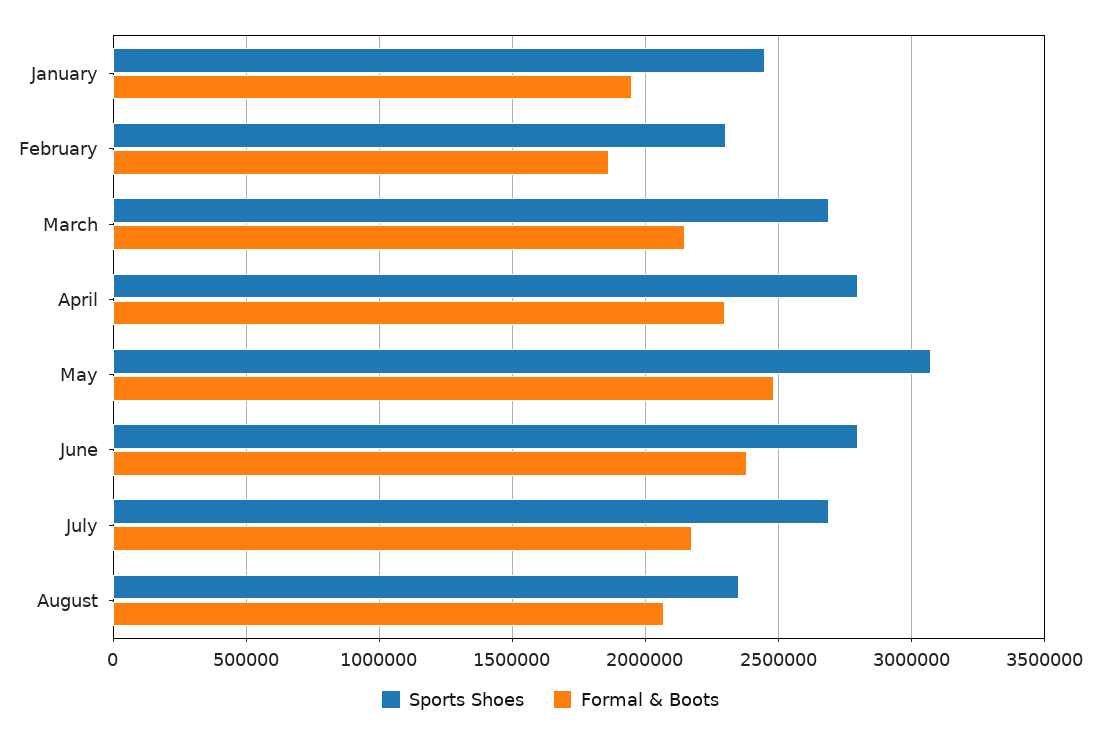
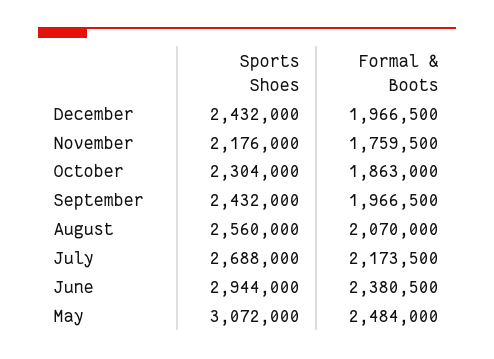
Sports Shoes, January: 2450000 -> none
Formal & Boots, January: 1950000 -> none
Sports Shoes, February: 2300000 -> none
Formal & Boots, February: 1850000 -> none
Sports Shoes, March: 2700000 -> none
Formal & Boots, March: 2150000 -> none
Sports Shoes, April: 2800000 -> none
Formal & Boots, April: 2300000 -> none
Sports Shoes, June: 2800000 -> 2944000
Sports Shoes, August: 2350000 -> 2560000
Sports Shoes, December: none -> 2432000
Formal & Boots, December: none -> 1966500
Sports Shoes, November: none -> 2176000
Formal & Boots, November: none -> 1759500
Sports Shoes, October: none -> 2304000
Formal & Boots, October: none -> 1863000
Sports Shoes, September: none -> 2432000
Formal & Boots, September: none -> 1966500

